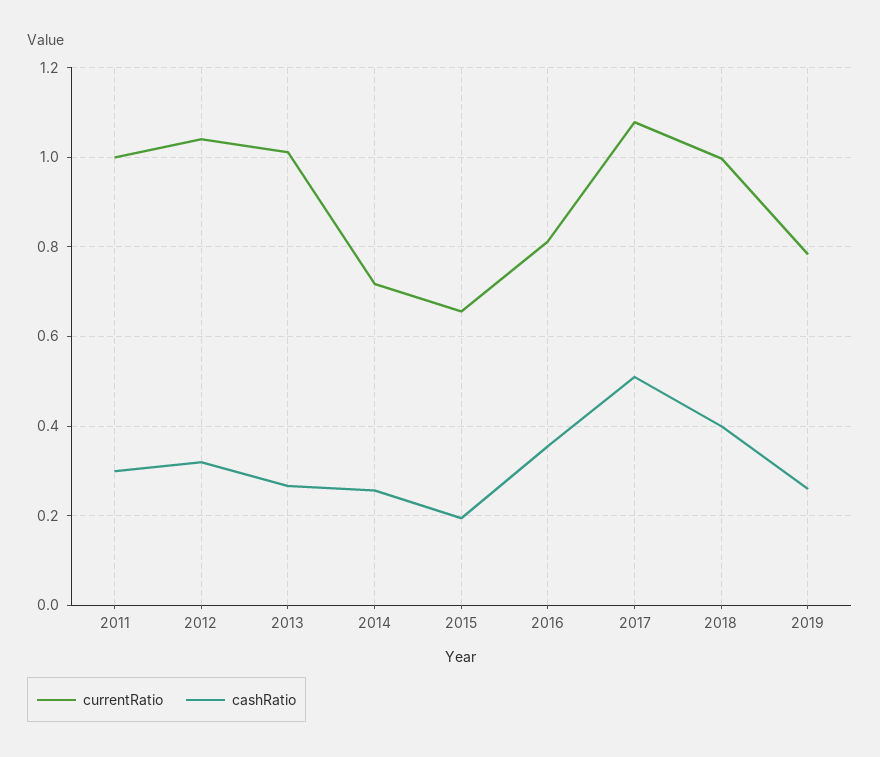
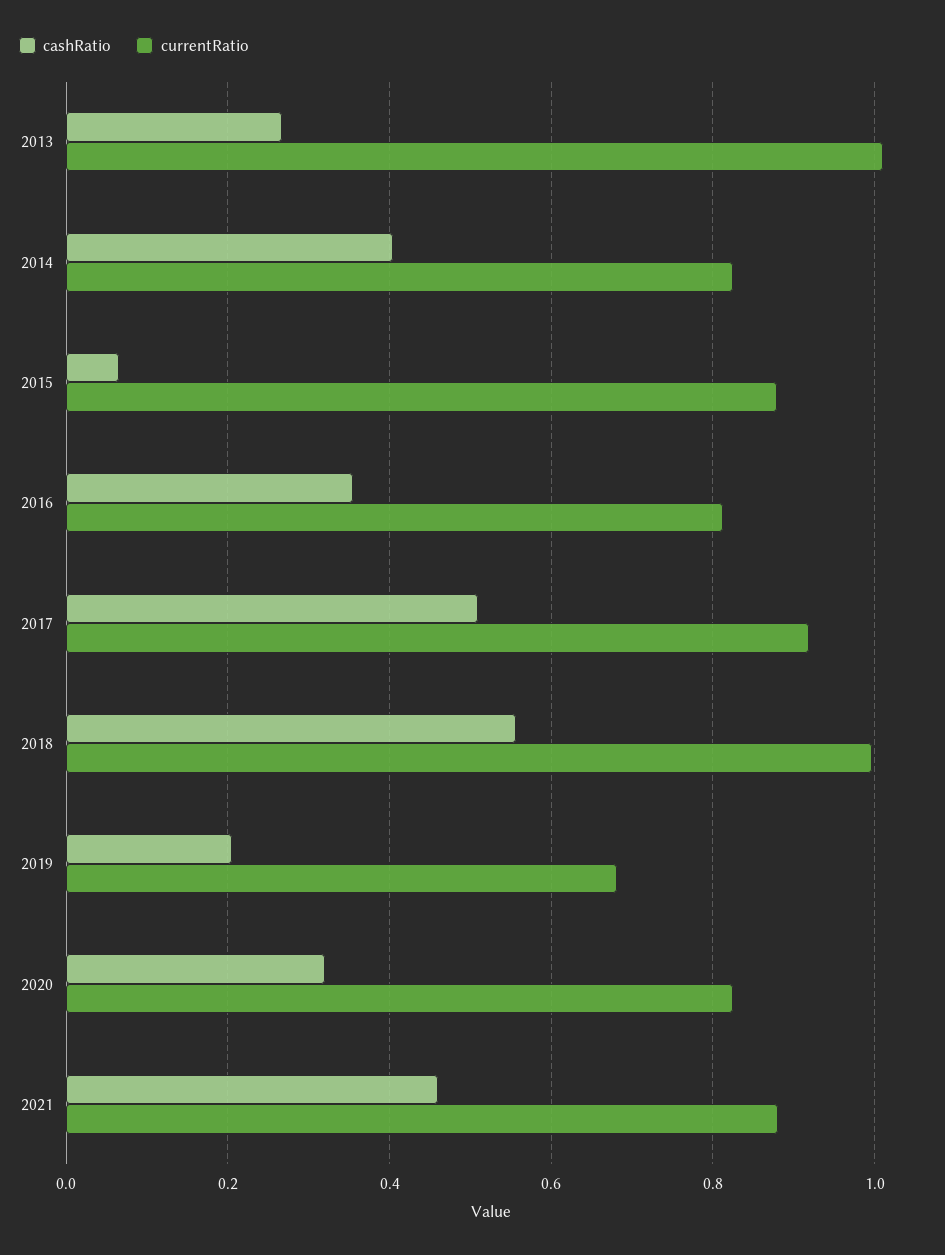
currentRatio, 2011: 1 -> none
cashRatio, 2011: 0.3 -> none
currentRatio, 2012: 1.04 -> none
cashRatio, 2012: 0.32 -> none
currentRatio, 2014: 0.72 -> 0.82
cashRatio, 2014: 0.26 -> 0.4
currentRatio, 2015: 0.66 -> 0.88
cashRatio, 2015: 0.2 -> 0.06
currentRatio, 2017: 1.08 -> 0.92
cashRatio, 2018: 0.4 -> 0.56
currentRatio, 2019: 0.78 -> 0.68
cashRatio, 2019: 0.26 -> 0.2
cashRatio, 2020: none -> 0.32
currentRatio, 2020: none -> 0.82
cashRatio, 2021: none -> 0.46
currentRatio, 2021: none -> 0.88

